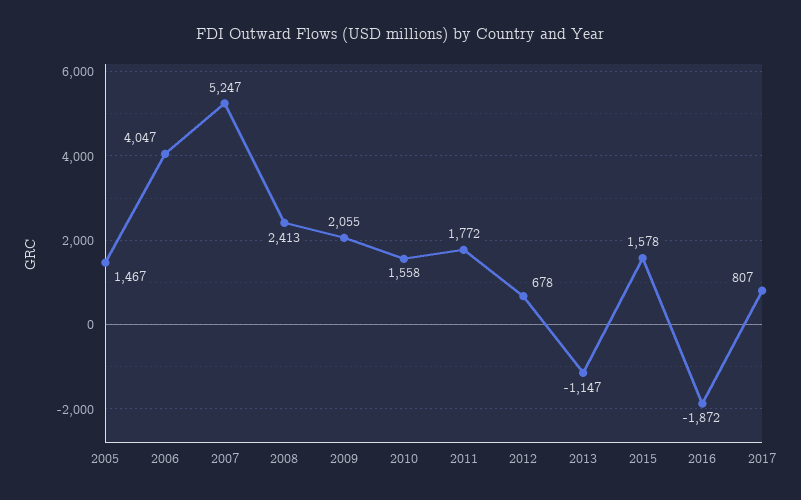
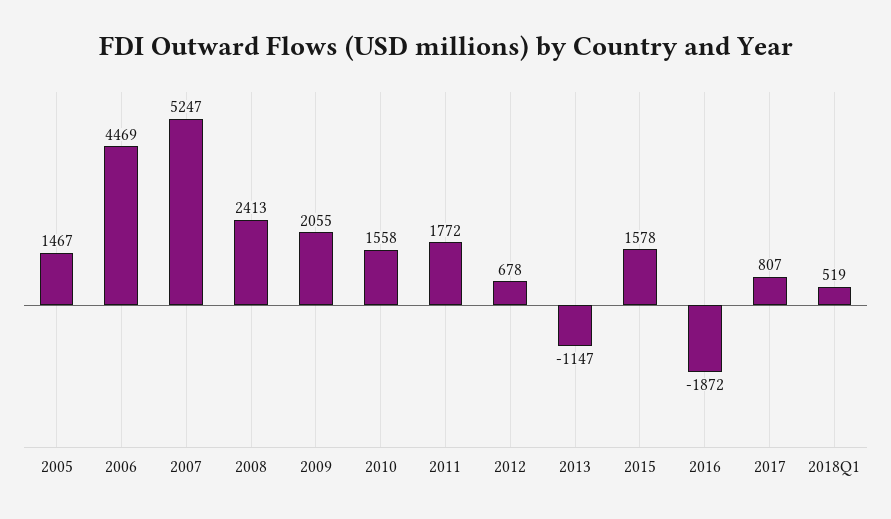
2006: 4047 -> 4469
2018Q1: none -> 519

